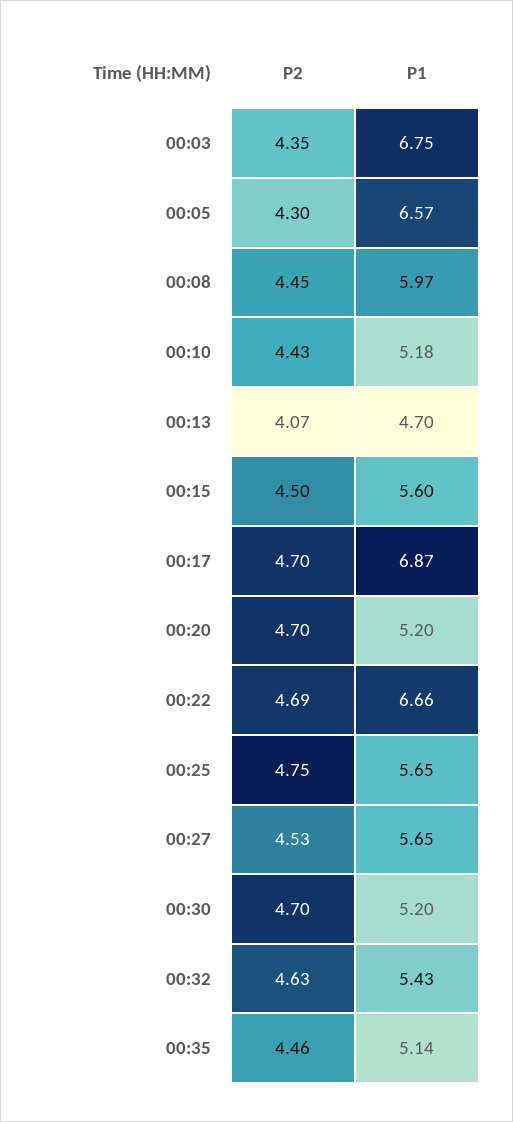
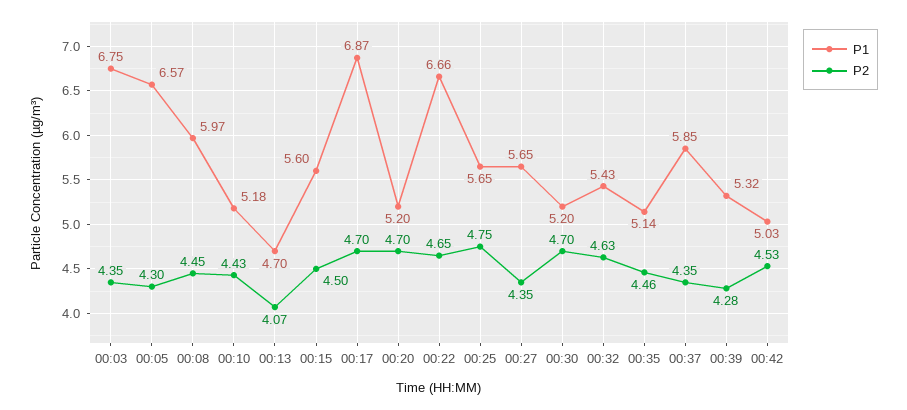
P2, 00:22: 4.69 -> 4.65
P2, 00:27: 4.53 -> 4.35
P1, 00:37: none -> 5.85
P2, 00:37: none -> 4.35
P1, 00:39: none -> 5.32
P2, 00:39: none -> 4.28
P1, 00:42: none -> 5.03
P2, 00:42: none -> 4.53

